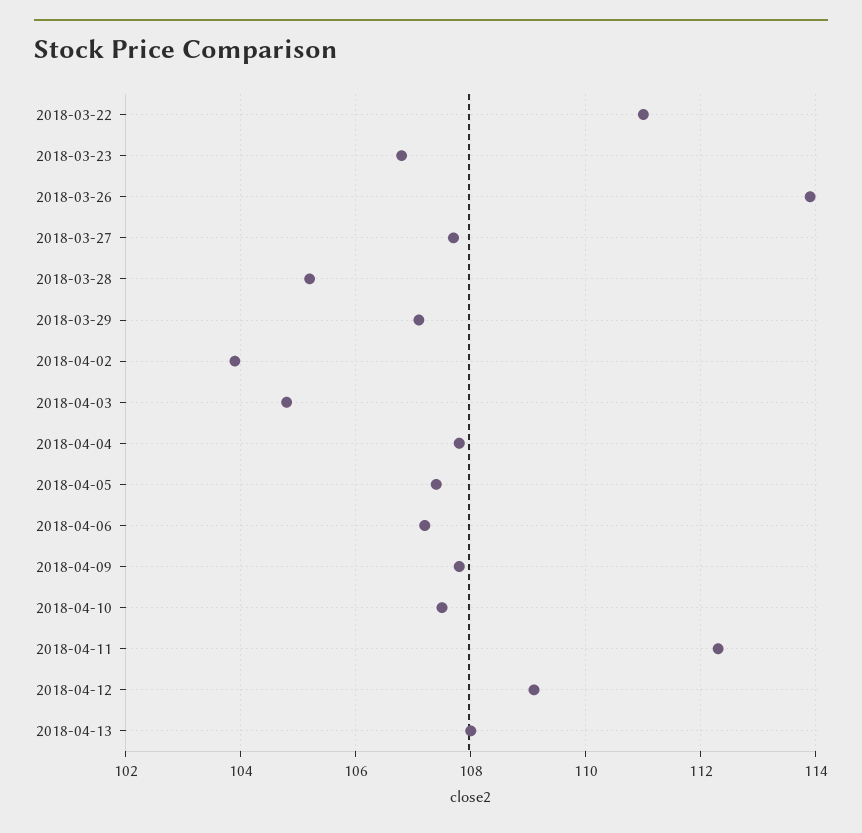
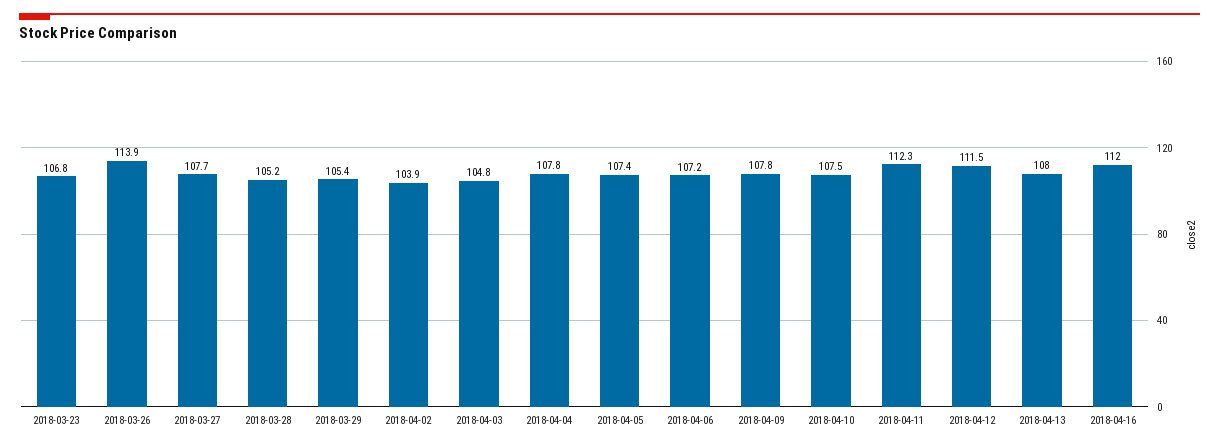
2018-03-22: 111 -> none
2018-03-29: 107 -> 105.4
2018-04-12: 109 -> 111.5
2018-04-16: none -> 112

